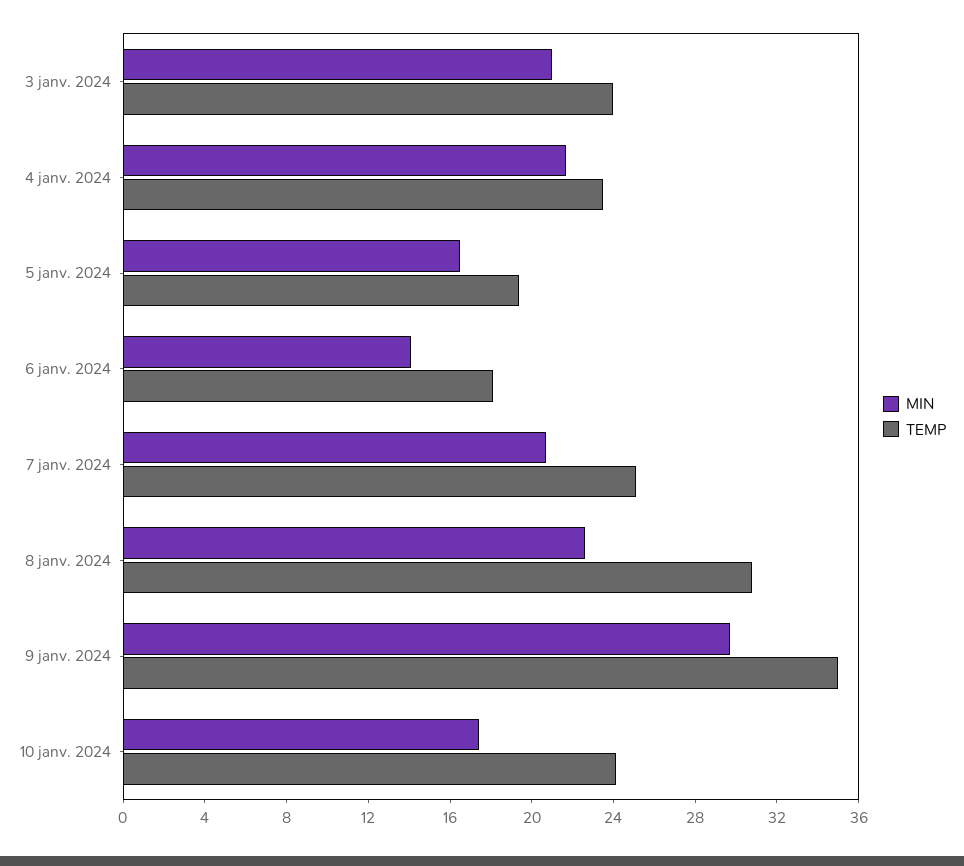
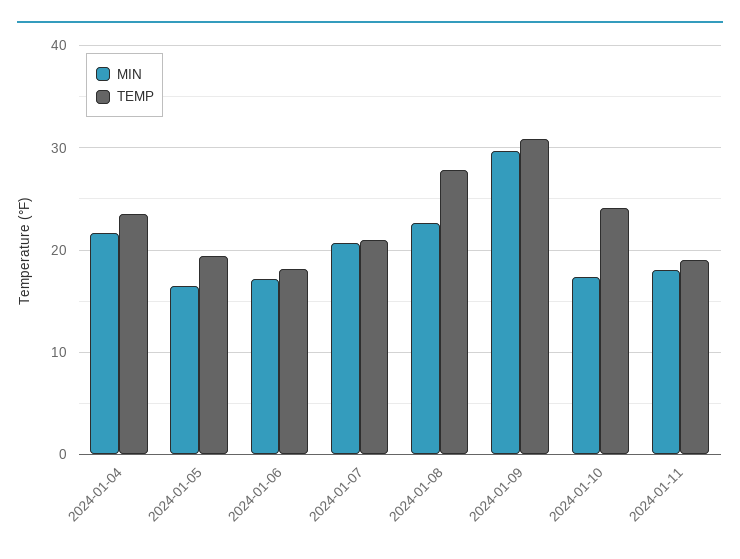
MIN, 3 janv. 2024: 21 -> none
TEMP, 3 janv. 2024: 24 -> none
MIN, 6 janv. 2024: 14 -> 17
TEMP, 7 janv. 2024: 25 -> 21
TEMP, 8 janv. 2024: 31 -> 28
TEMP, 9 janv. 2024: 35 -> 31
MIN, 2024-01-11: none -> 18
TEMP, 2024-01-11: none -> 19

